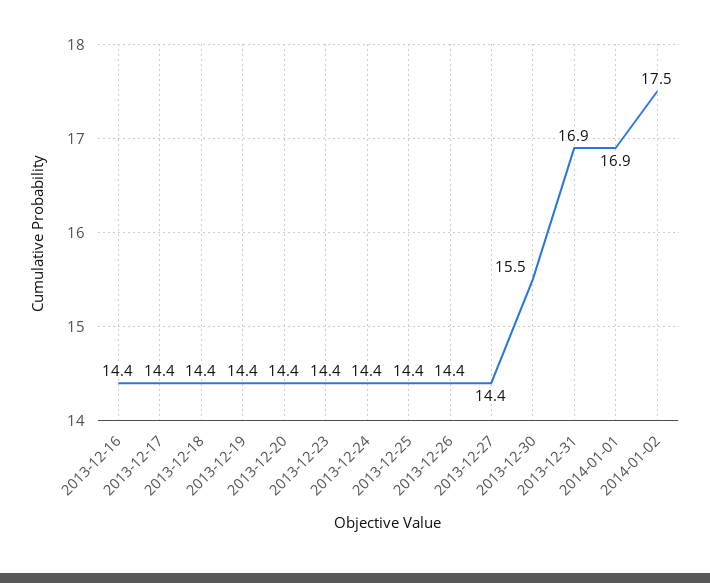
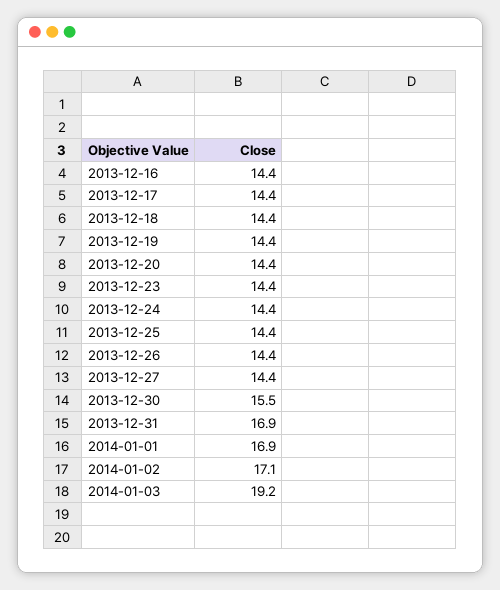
2014-01-02: 17.5 -> 17.1
2014-01-03: none -> 19.2

